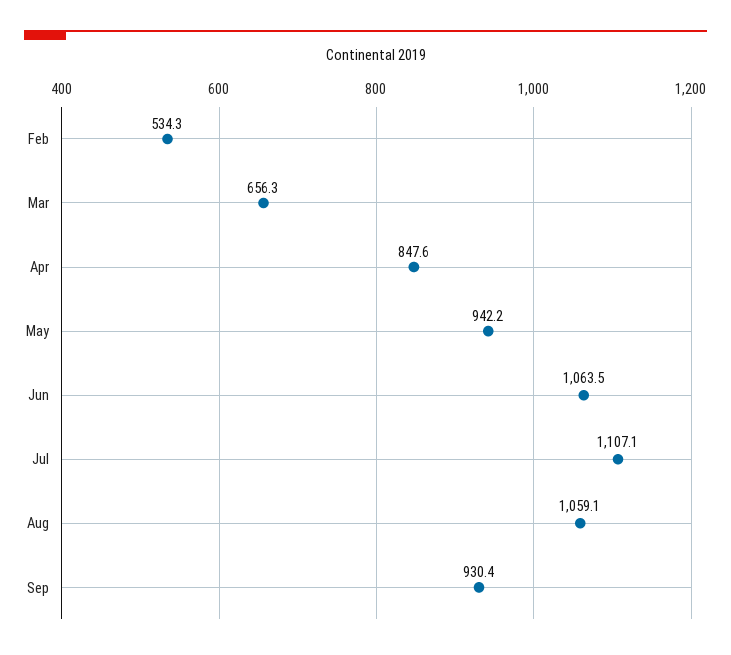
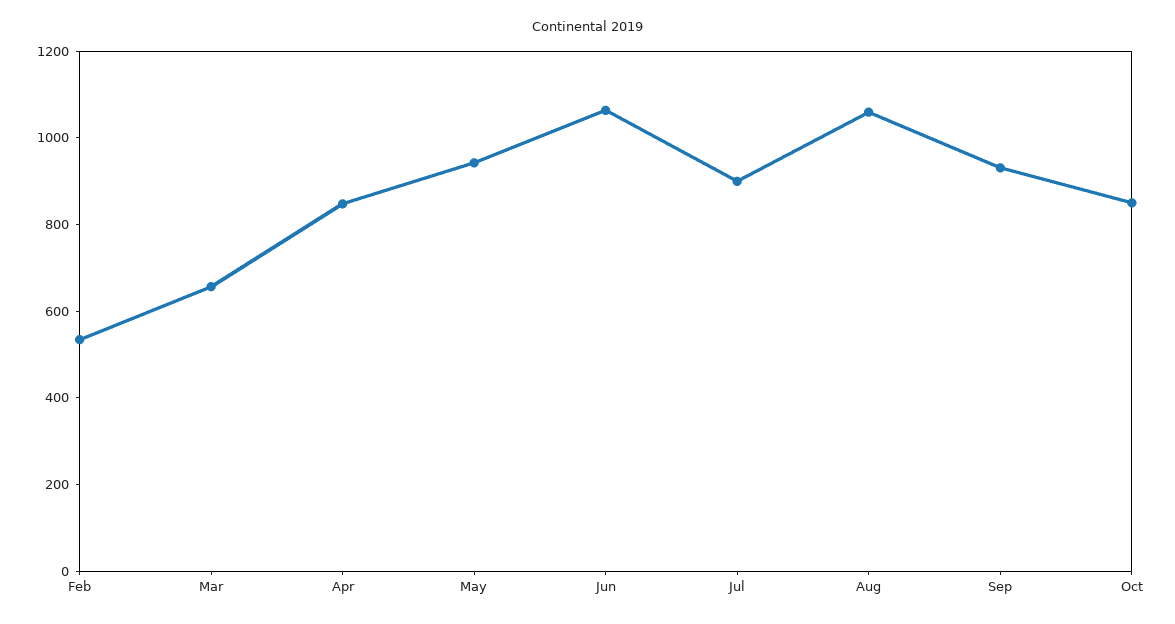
Jul: 1107.1 -> 900
Oct: none -> 850

